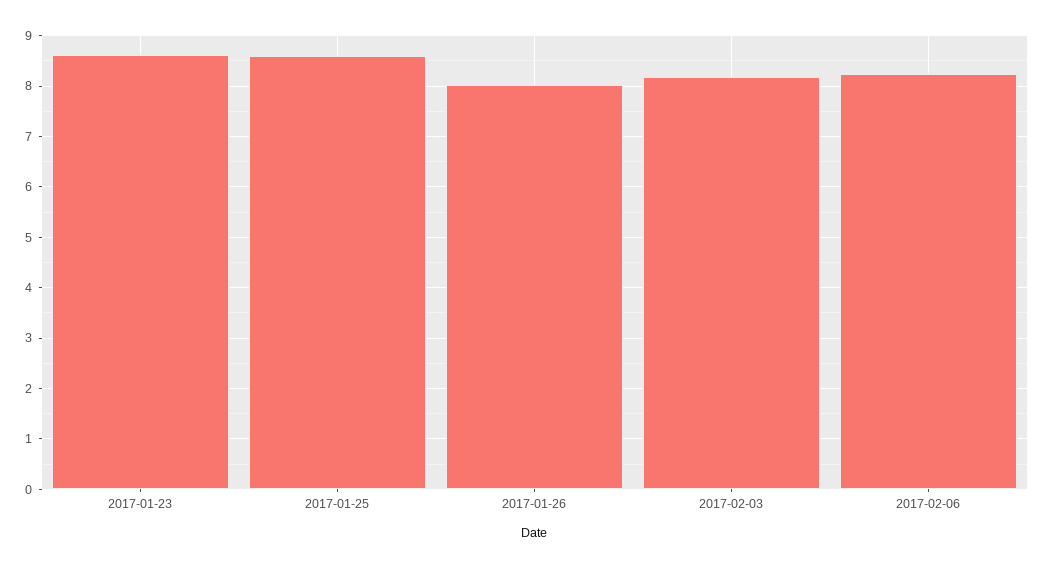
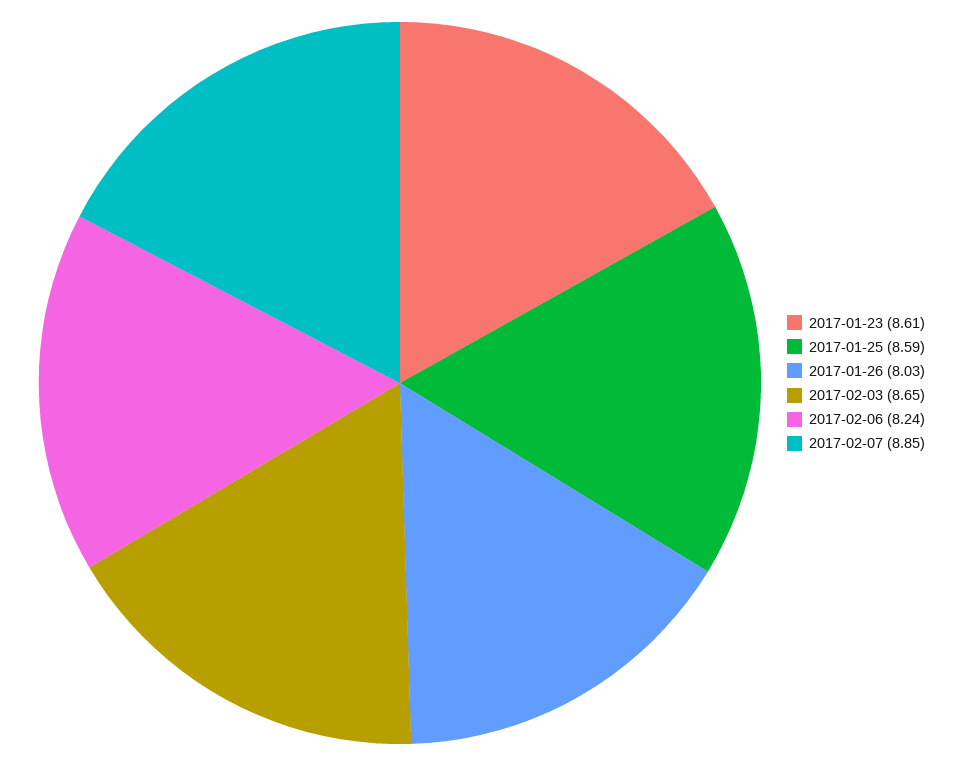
2017-02-03: 8.2 -> 8.65
2017-02-07: none -> 8.85

